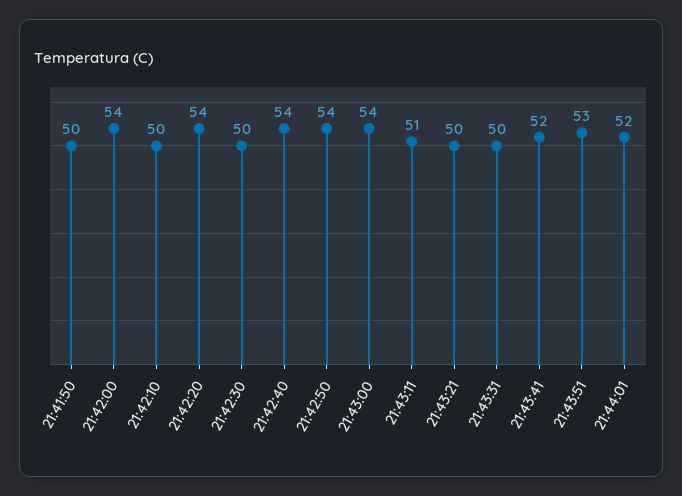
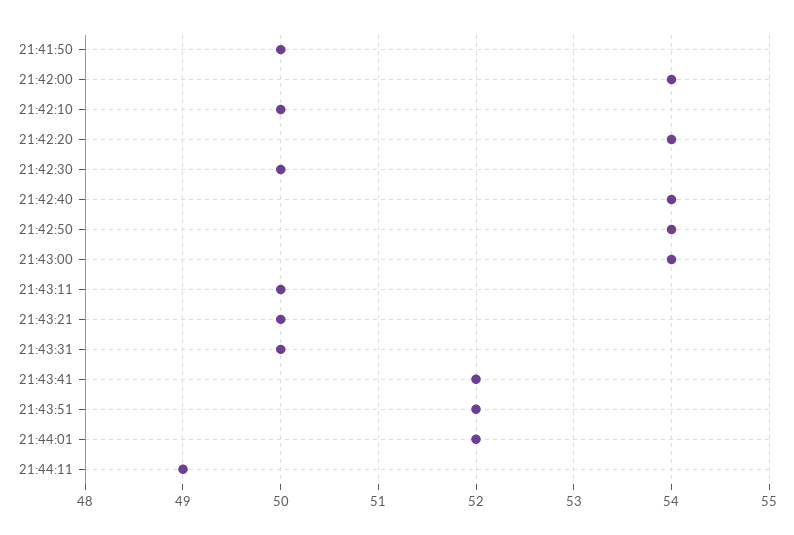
21:43:11: 51 -> 50
21:43:51: 53 -> 52
21:44:11: none -> 49

